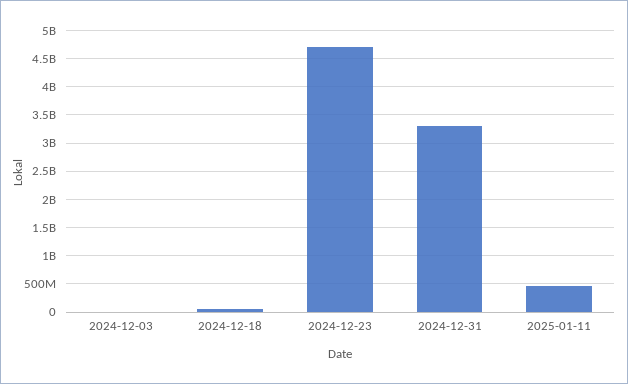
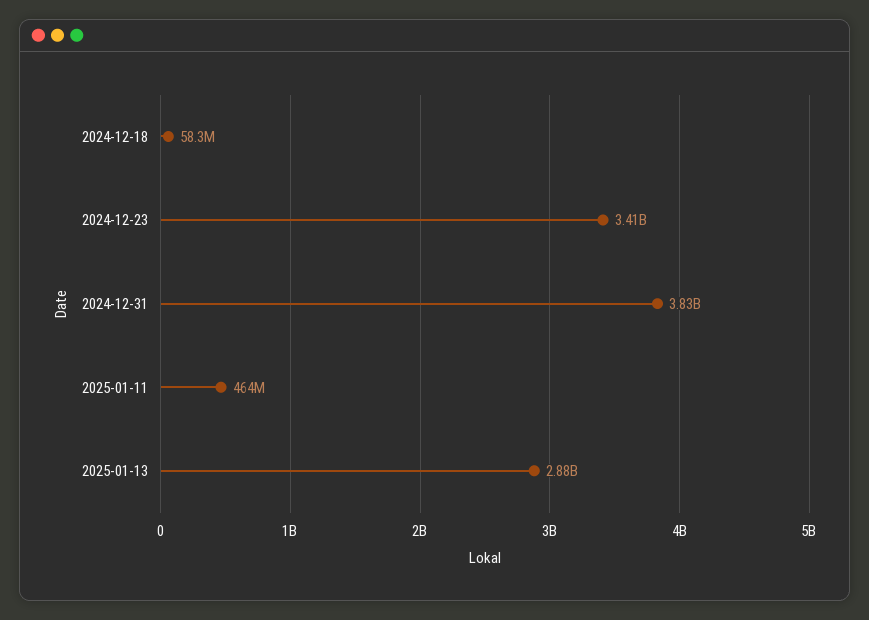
2024-12-03: 0 -> none
2024-12-23: 4750000000 -> 3410000000
2024-12-31: 3250000000 -> 3830000000
2025-01-13: none -> 2880000000

